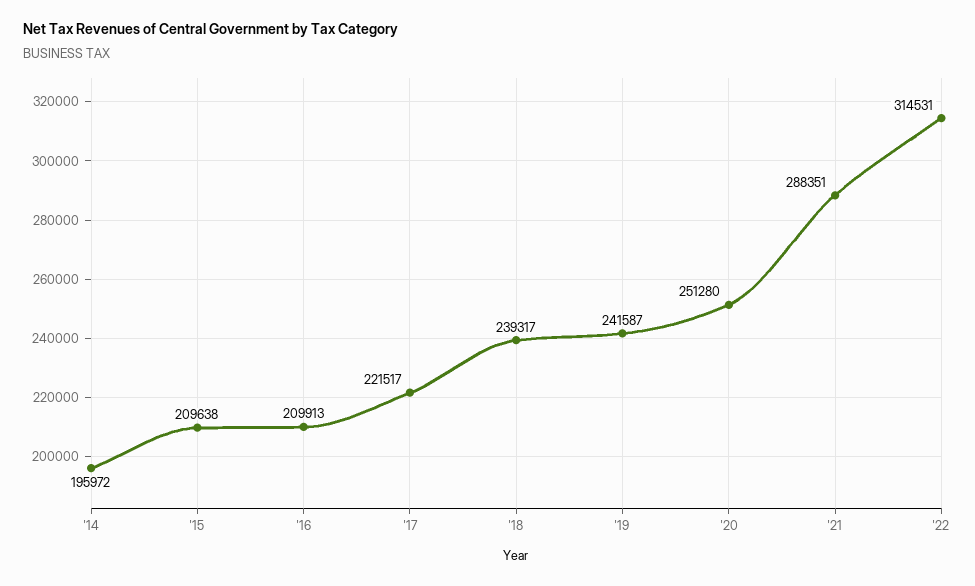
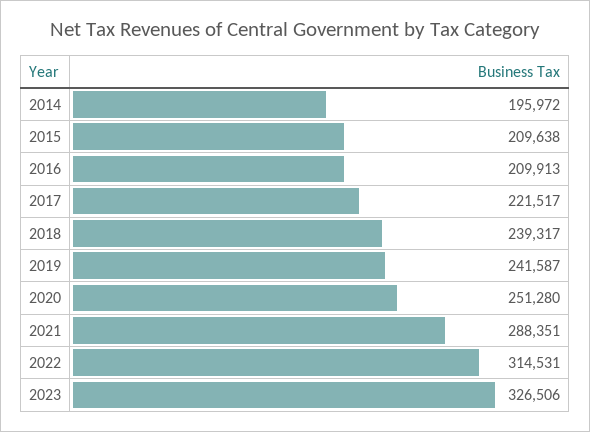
2023: none -> 326506

